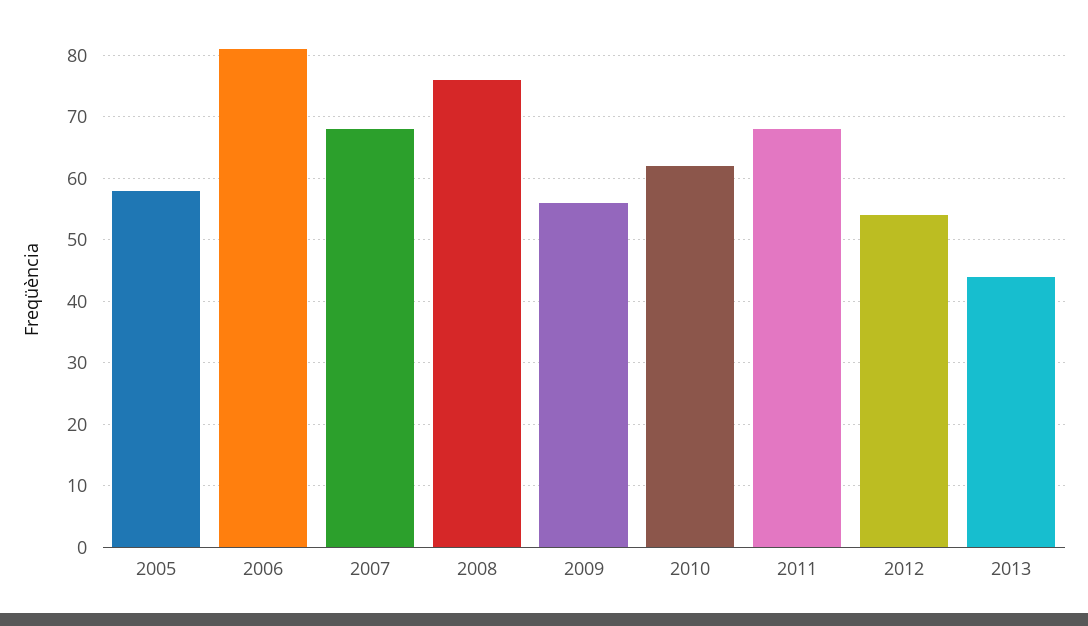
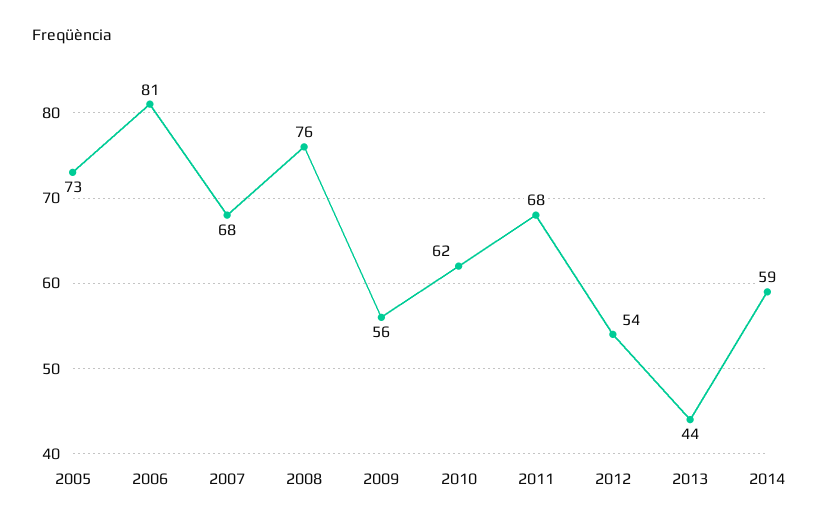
2005: 58 -> 73
2014: none -> 59

